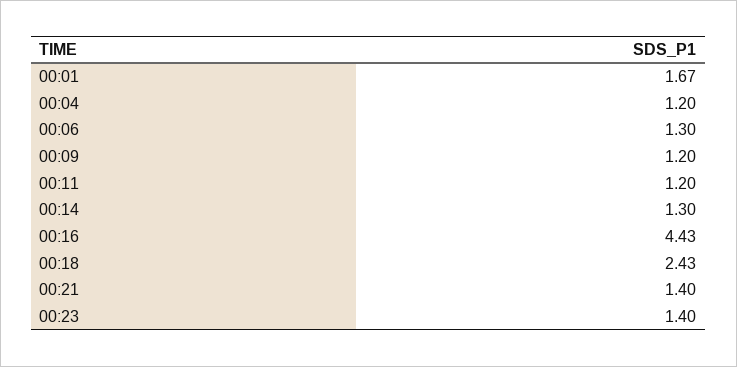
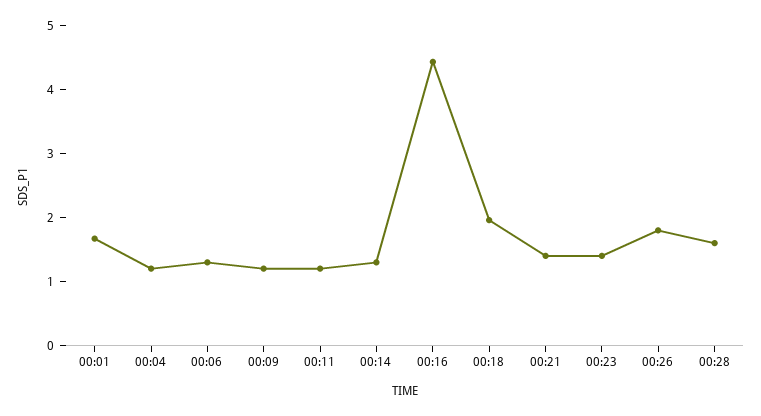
00:18: 2.43 -> 2
00:26: none -> 1.8
00:28: none -> 1.6

